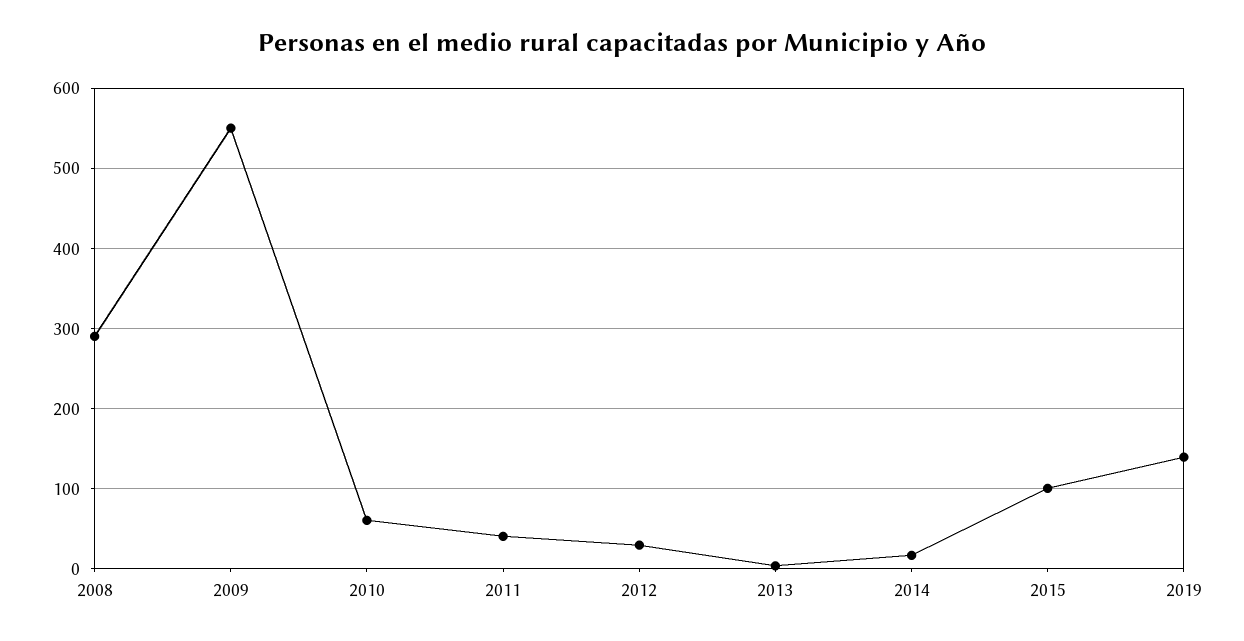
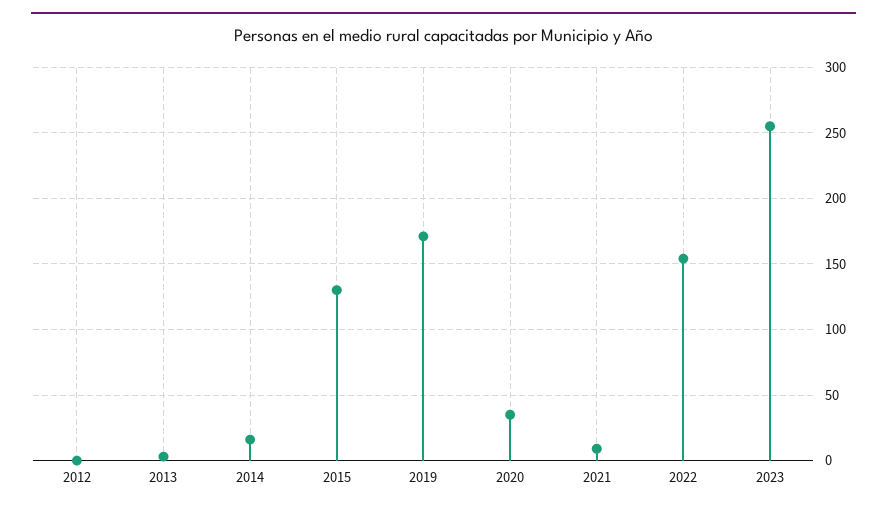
2008: 290 -> none
2009: 550 -> none
2010: 60 -> none
2011: 40 -> none
2012: 30 -> 0
2015: 100 -> 130
2019: 140 -> 170
2020: none -> 35
2021: none -> 10
2022: none -> 155
2023: none -> 255

